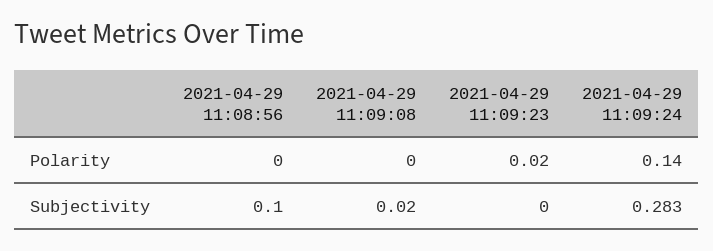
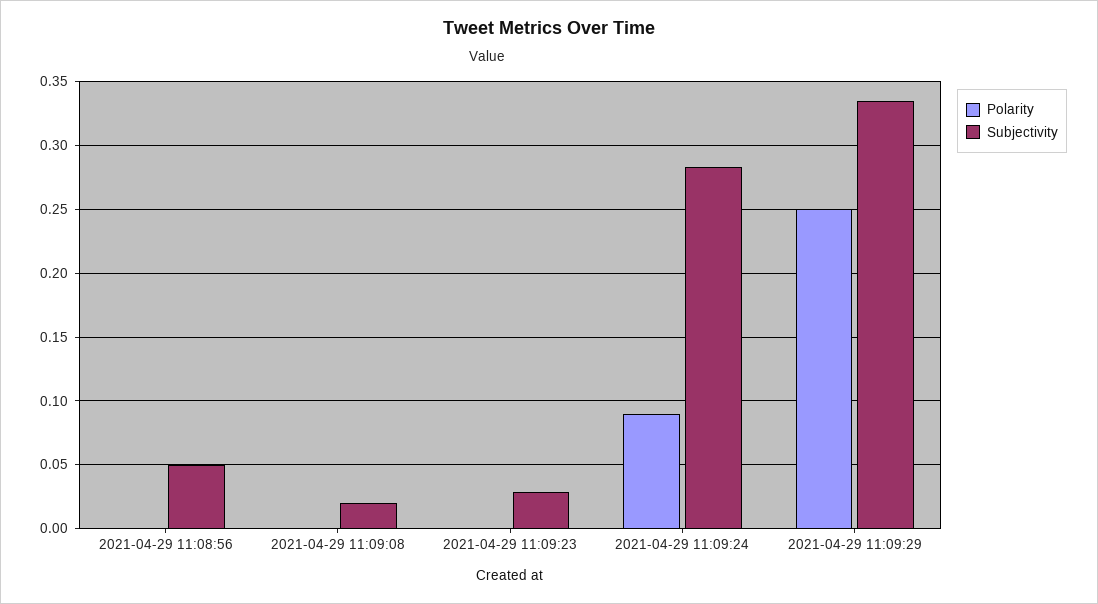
Polarity, 2021-04-29 11:09:23: 0.02 -> 0
Polarity, 2021-04-29 11:09:24: 0.14 -> 0.09
Subjectivity, 2021-04-29 11:08:56: 0.1 -> 0.05
Subjectivity, 2021-04-29 11:09:23: 0 -> 0.03
Polarity, 2021-04-29 11:09:29: none -> 0.25
Subjectivity, 2021-04-29 11:09:29: none -> 0.335

